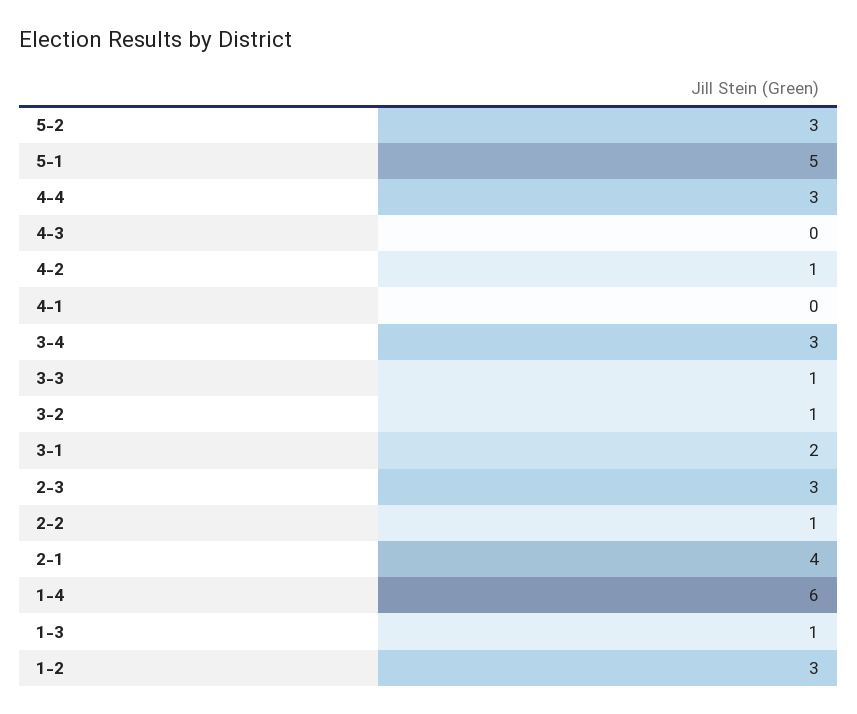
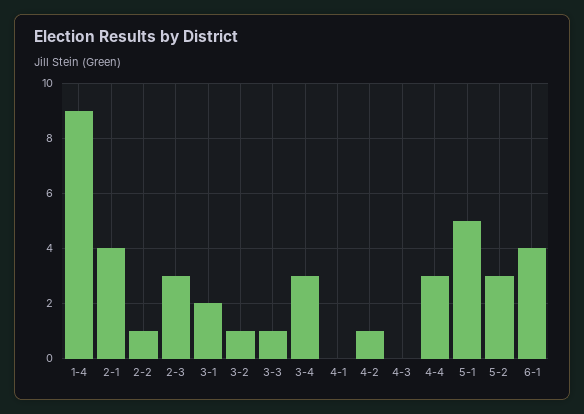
1-4: 6 -> 9
1-3: 1 -> none
1-2: 3 -> none
6-1: none -> 4

